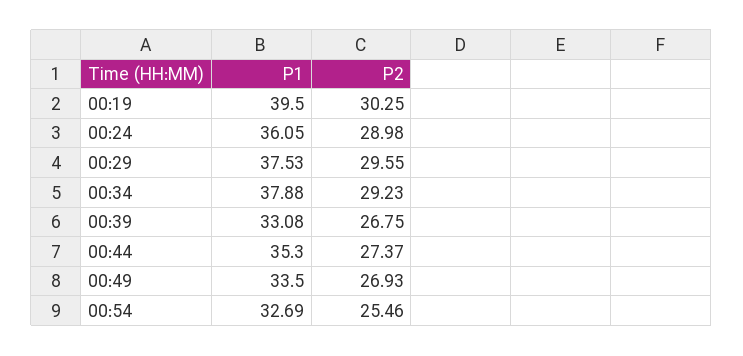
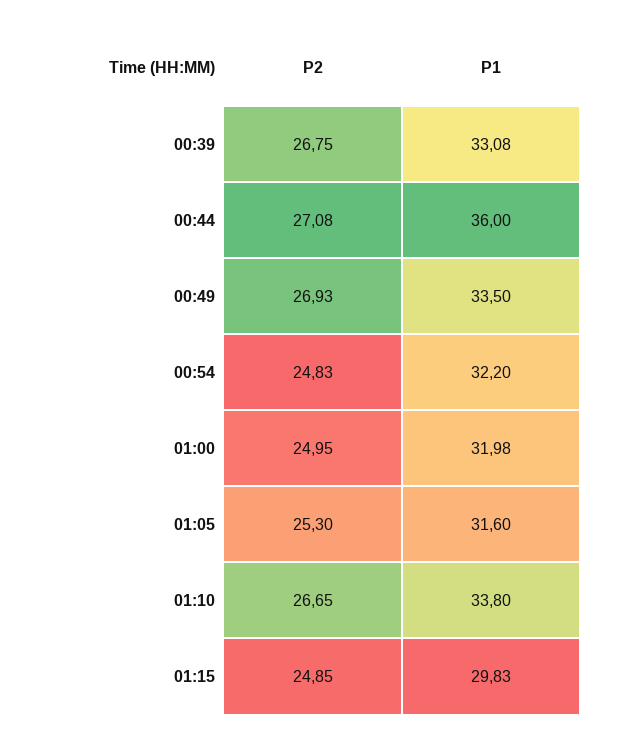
P1, 00:19: 39.5 -> none
P2, 00:19: 30.25 -> none
P1, 00:24: 36.05 -> none
P2, 00:24: 28.98 -> none
P1, 00:29: 37.53 -> none
P2, 00:29: 29.55 -> none
P1, 00:34: 37.88 -> none
P2, 00:34: 29.23 -> none
P1, 00:44: 35.3 -> 36
P2, 00:44: 27.37 -> 27.08
P1, 00:54: 32.69 -> 32.2
P2, 00:54: 25.46 -> 24.83
P2, 01:00: none -> 24.95
P1, 01:00: none -> 31.98
P2, 01:05: none -> 25.3
P1, 01:05: none -> 31.6
P2, 01:10: none -> 26.65
P1, 01:10: none -> 33.8
P2, 01:15: none -> 24.85
P1, 01:15: none -> 29.83

